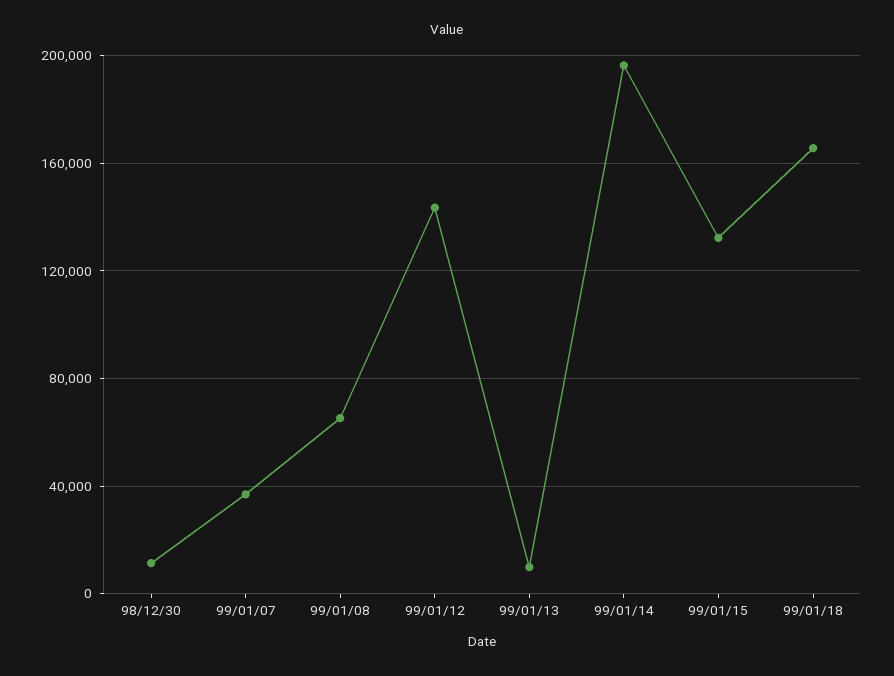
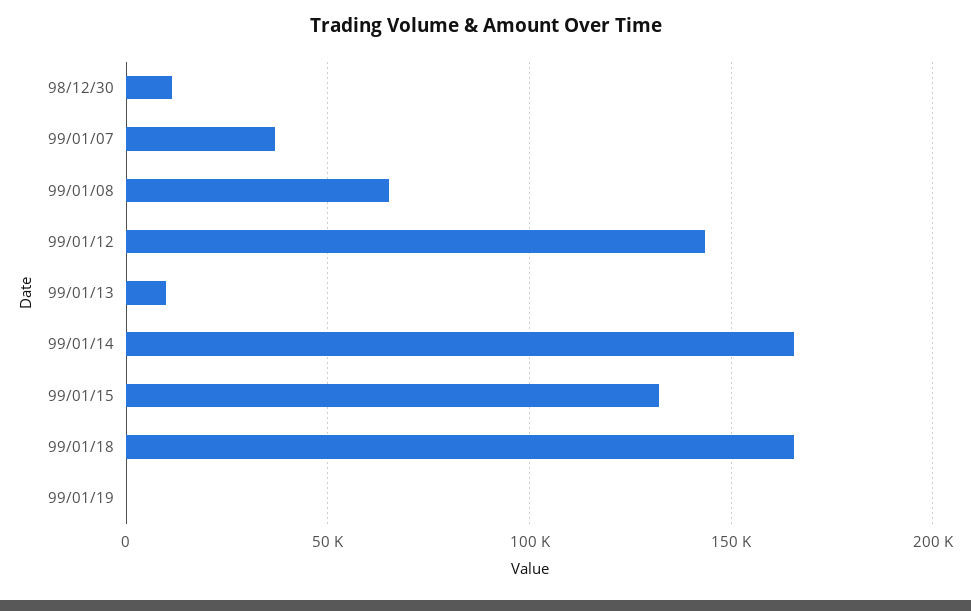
99/01/14: 195000 -> 165000
99/01/19: none -> 0

